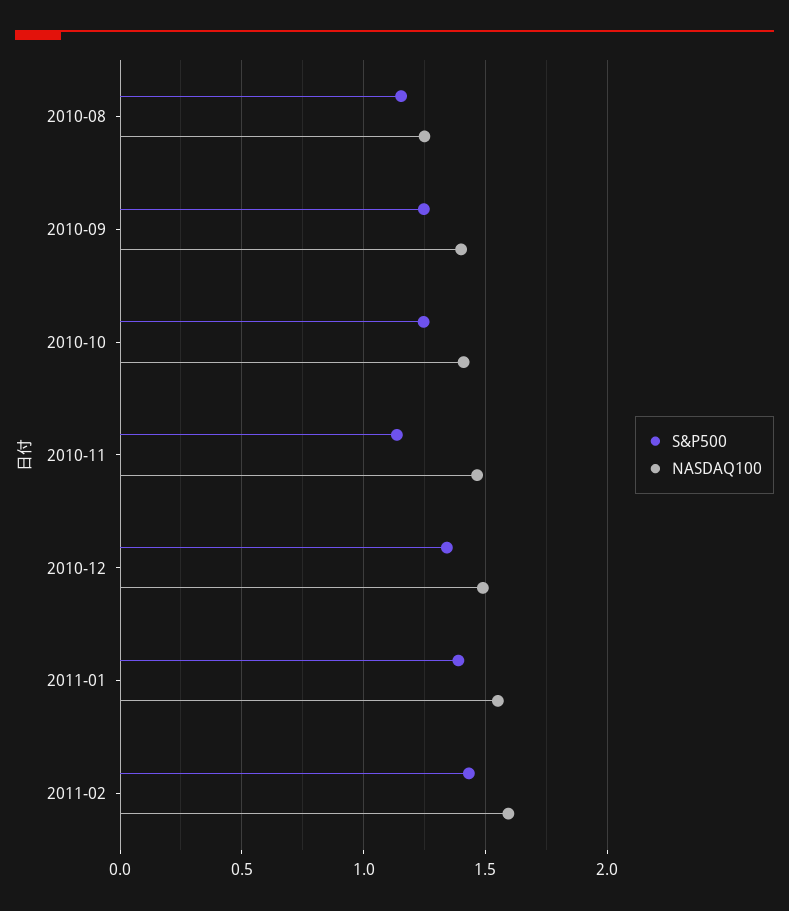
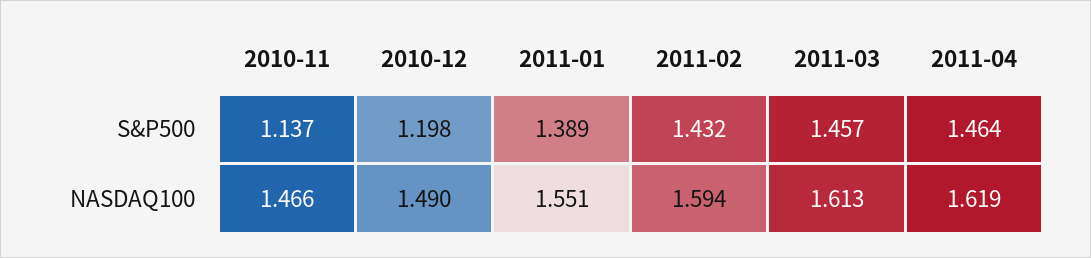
S&P500, 2010-08: 1.15 -> none
NASDAQ100, 2010-08: 1.25 -> none
S&P500, 2010-09: 1.25 -> none
NASDAQ100, 2010-09: 1.4 -> none
S&P500, 2010-10: 1.25 -> none
NASDAQ100, 2010-10: 1.4 -> none
S&P500, 2010-12: 1.35 -> 1.198
S&P500, 2011-03: none -> 1.457
S&P500, 2011-04: none -> 1.464
NASDAQ100, 2011-03: none -> 1.613
NASDAQ100, 2011-04: none -> 1.619

